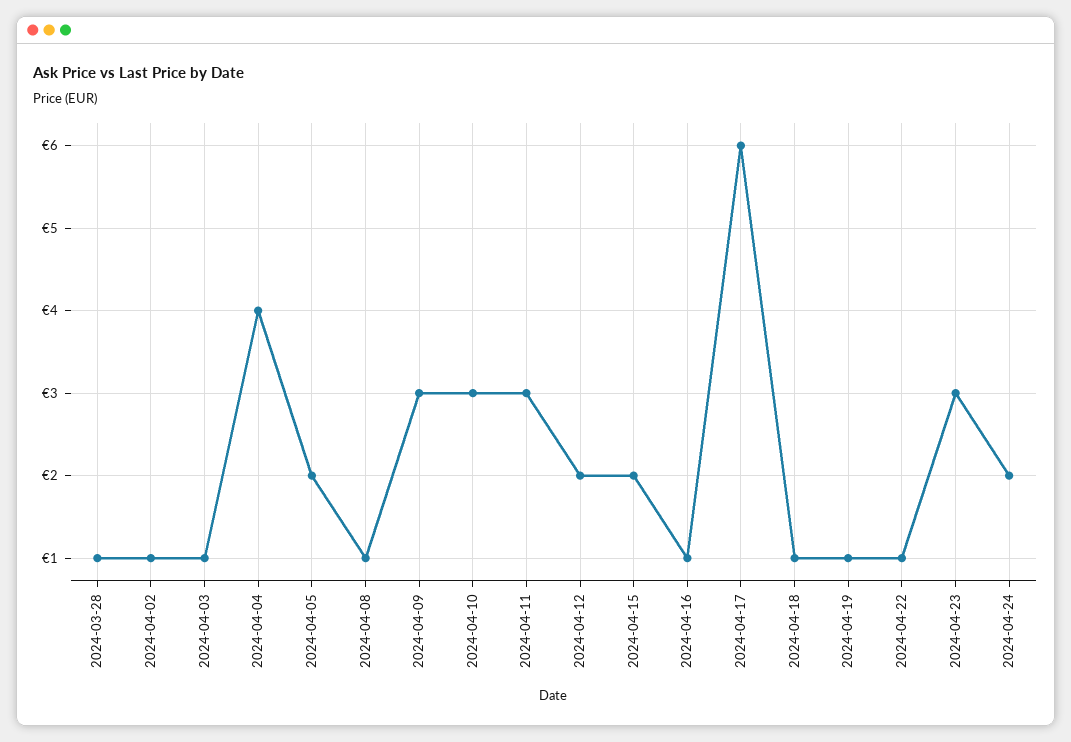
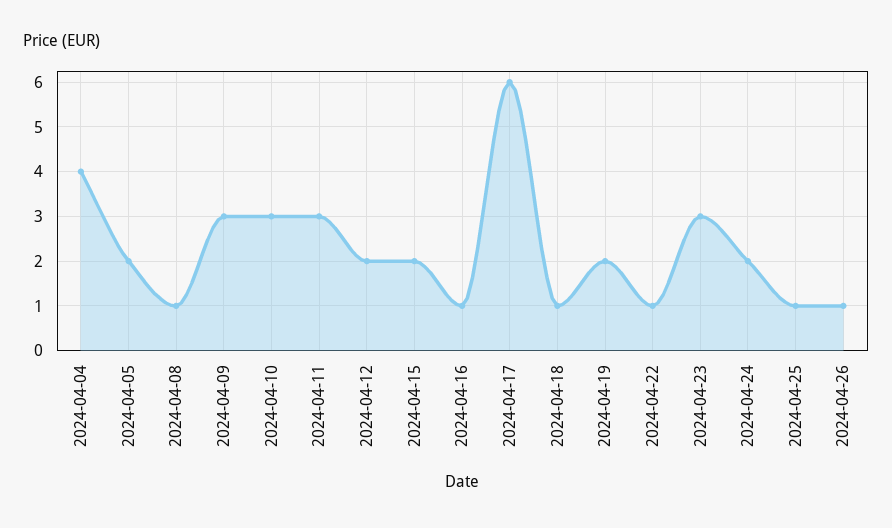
2024-03-28: 1 -> none
2024-04-02: 1 -> none
2024-04-03: 1 -> none
2024-04-19: 1 -> 2
2024-04-25: none -> 1
2024-04-26: none -> 1

